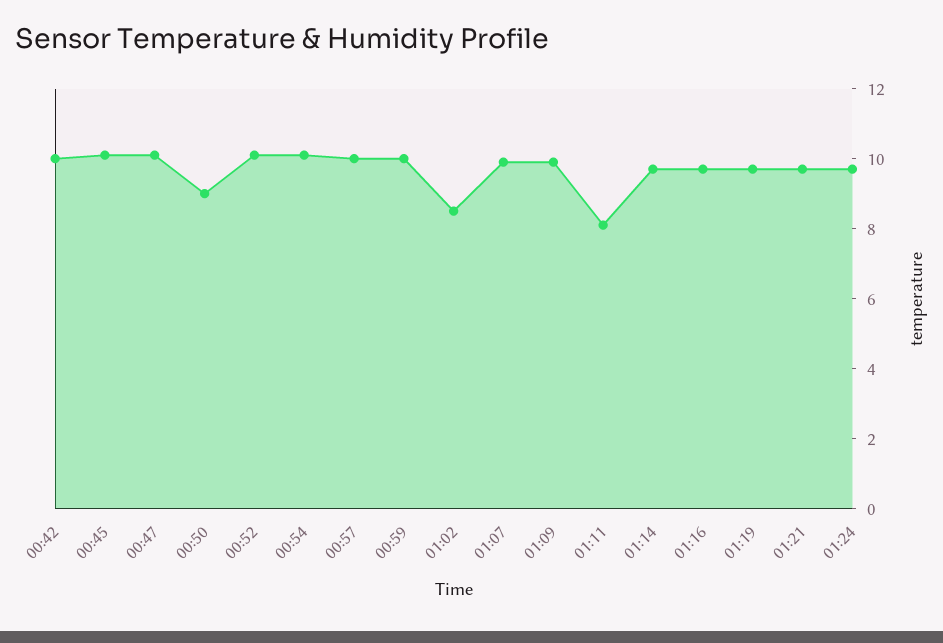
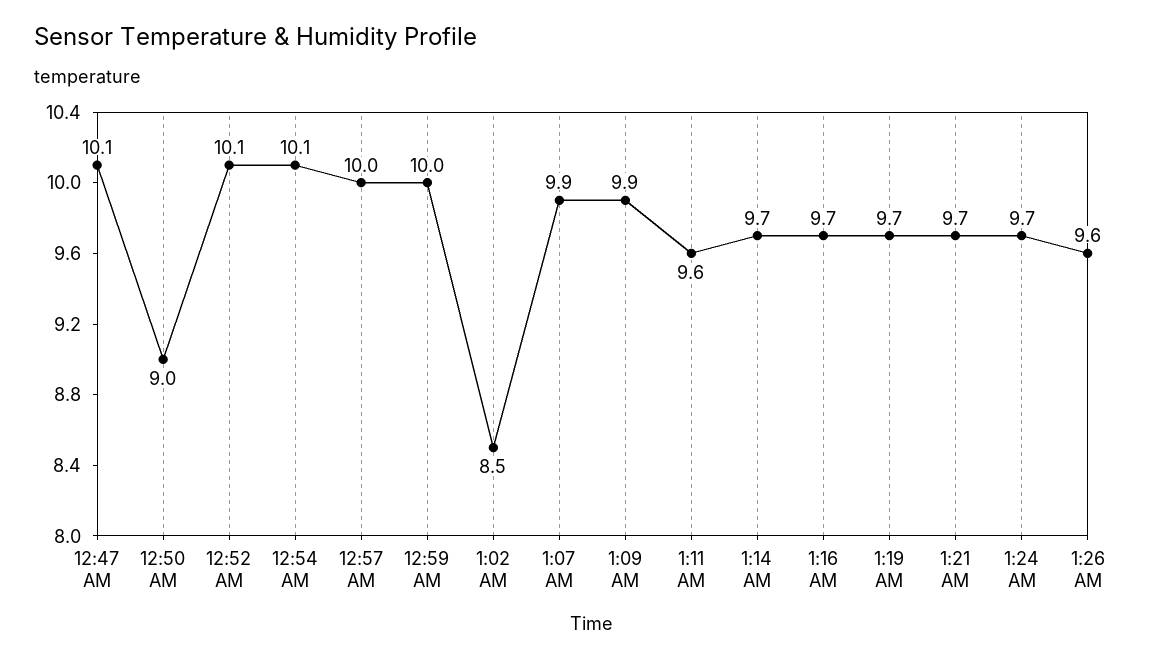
00:42: 10 -> none
00:45: 10 -> none
01:11: 8 -> 9.6
1:26 AM: none -> 9.6

